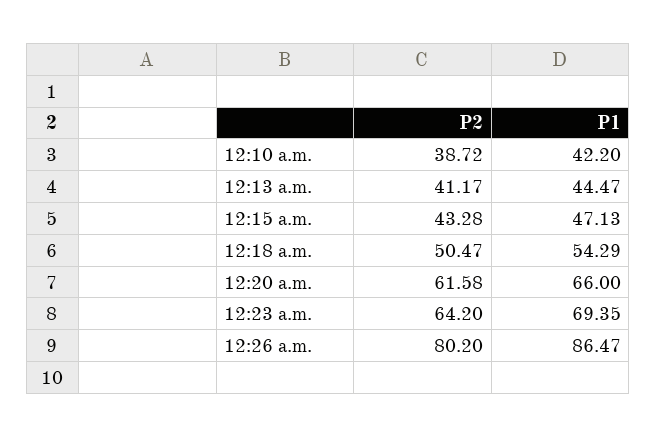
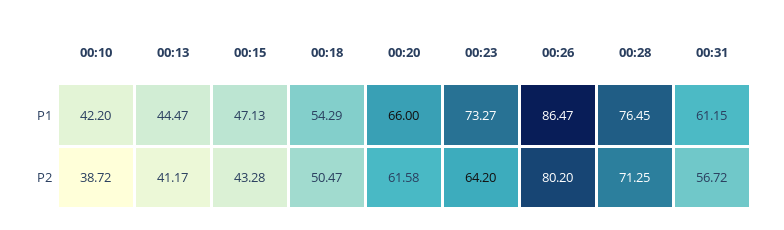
P1, 12:23 a.m.: 69.35 -> 73.27
P1, 00:28: none -> 76.45
P1, 00:31: none -> 61.15
P2, 00:28: none -> 71.25
P2, 00:31: none -> 56.72

